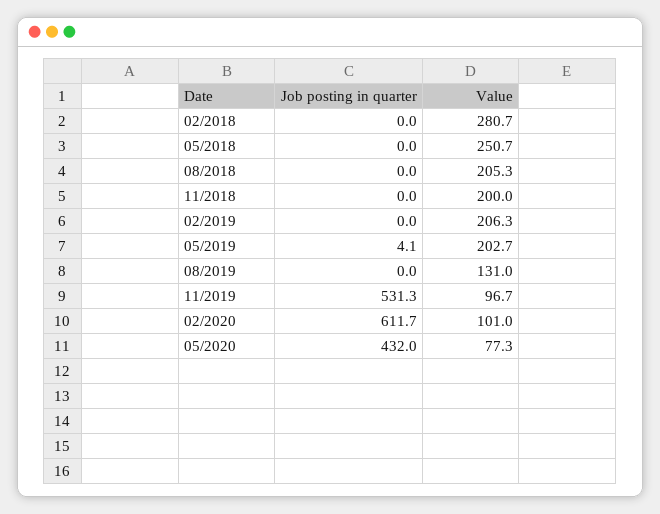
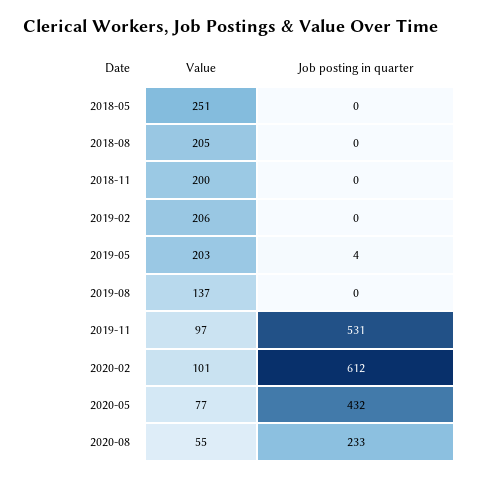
Job posting in quarter, 02/2018: 0 -> none
Value, 02/2018: 280.7 -> none
Value, 08/2019: 131 -> 137
Value, 2020-08: none -> 55
Job posting in quarter, 2020-08: none -> 233

